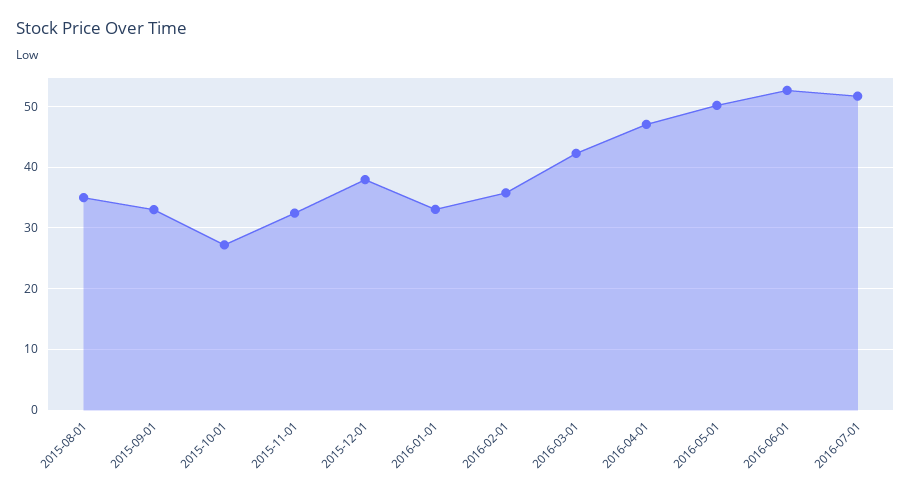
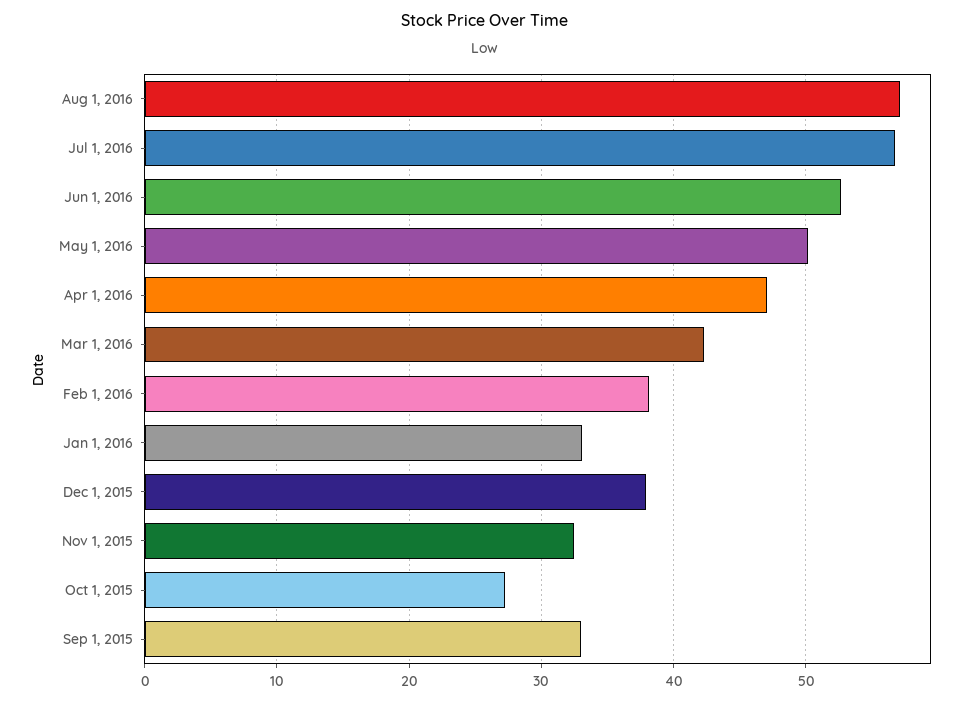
2015-08-01: 35 -> none
2016-02-01: 36 -> 38
2016-07-01: 52 -> 57
Aug 1, 2016: none -> 57

